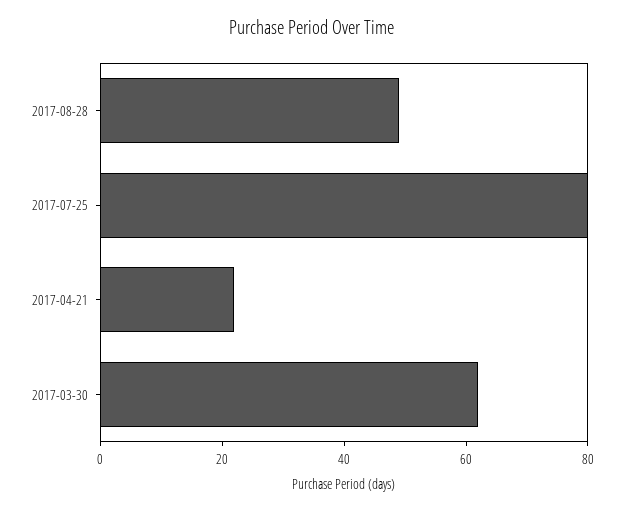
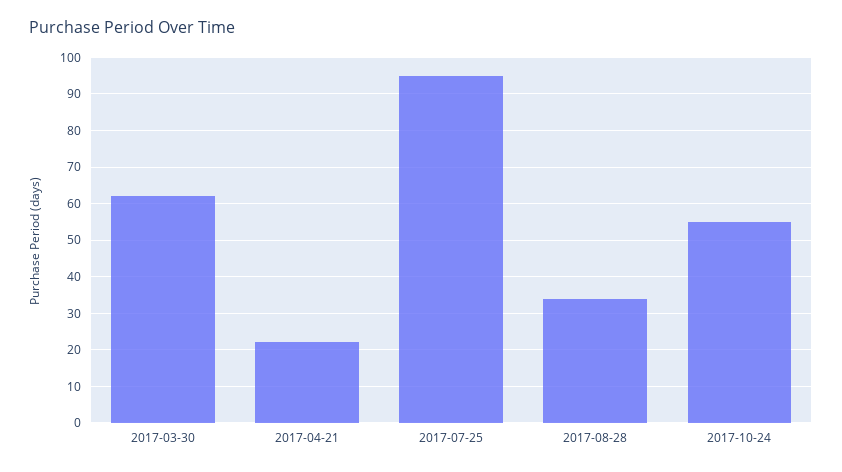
2017-08-28: 50 -> 35
2017-07-25: 80 -> 95
2017-10-24: none -> 55

